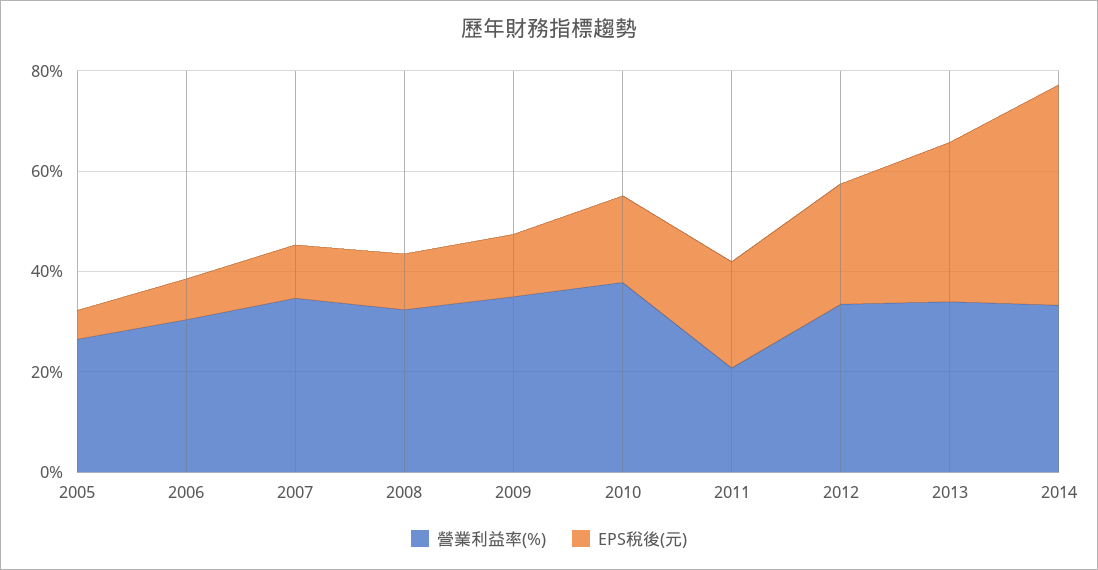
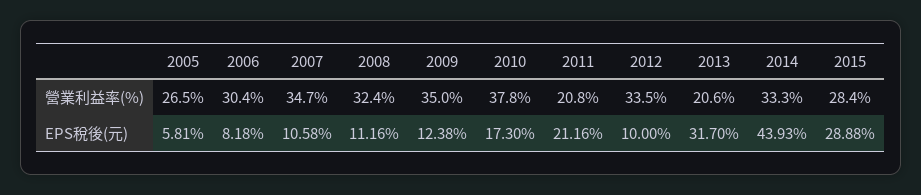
EPS稅後(元), 2012: 25 -> 10
營業利益率(%), 2013: 35 -> 20.6
營業利益率(%), 2015: none -> 28.4
EPS稅後(元), 2015: none -> 28.88

